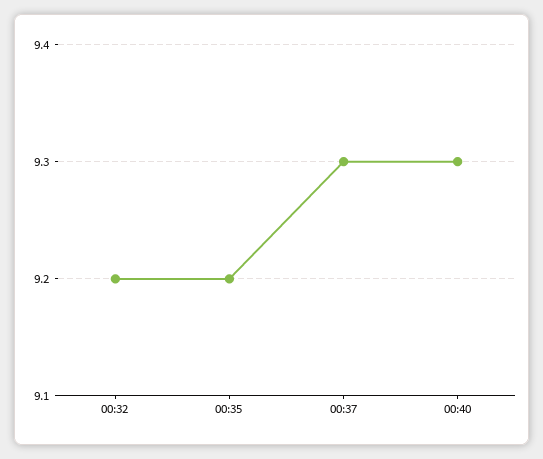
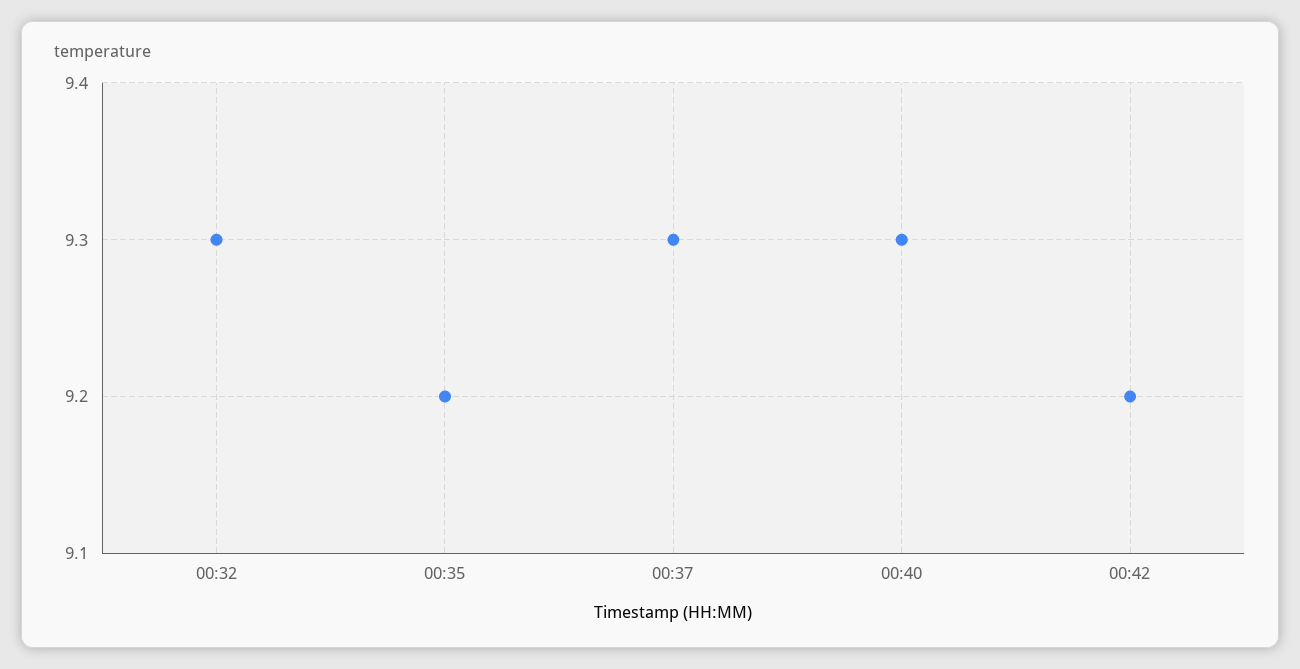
00:32: 9.2 -> 9.3
00:42: none -> 9.2

